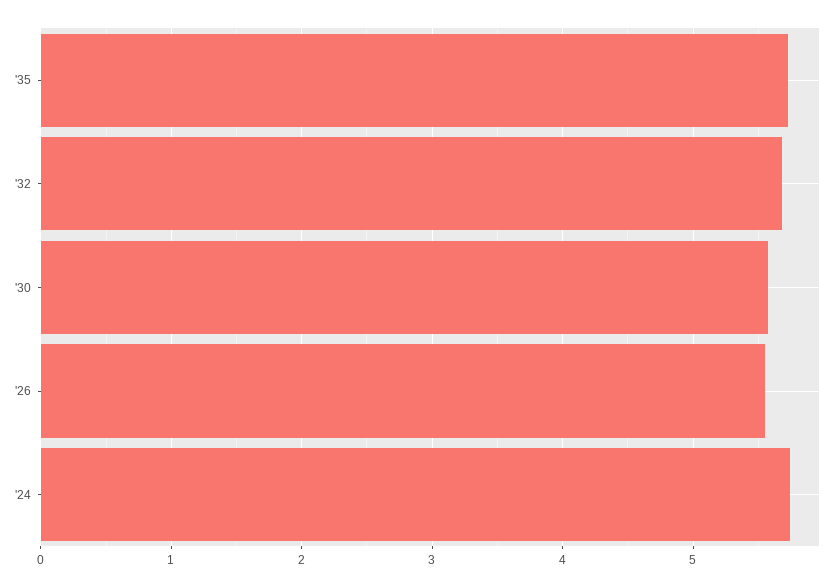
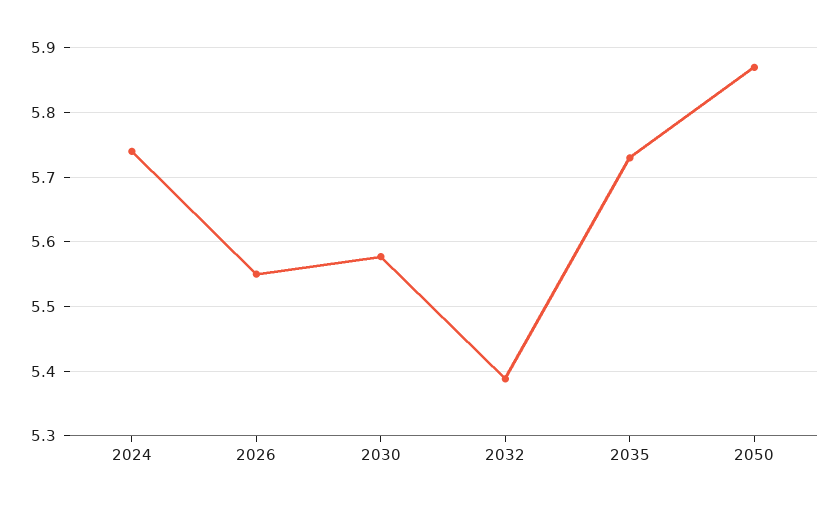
'32: 5.7 -> 5.39
2050: none -> 5.87

